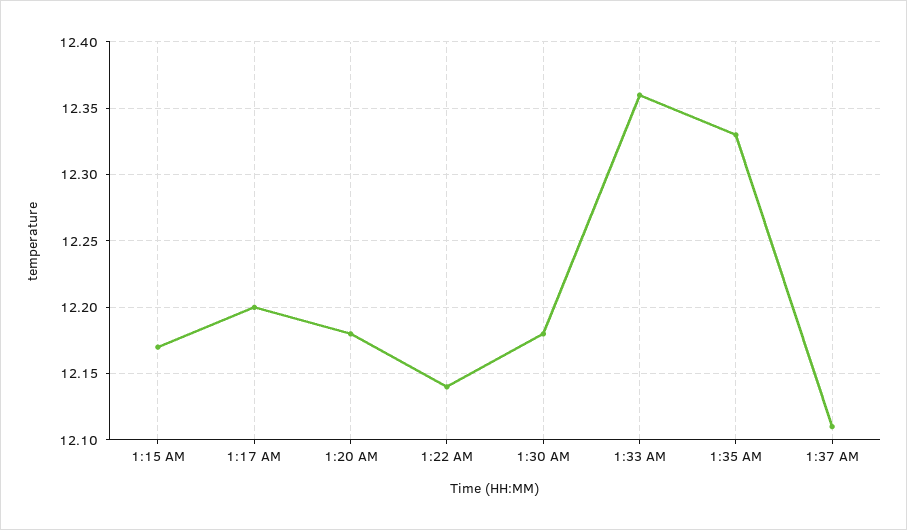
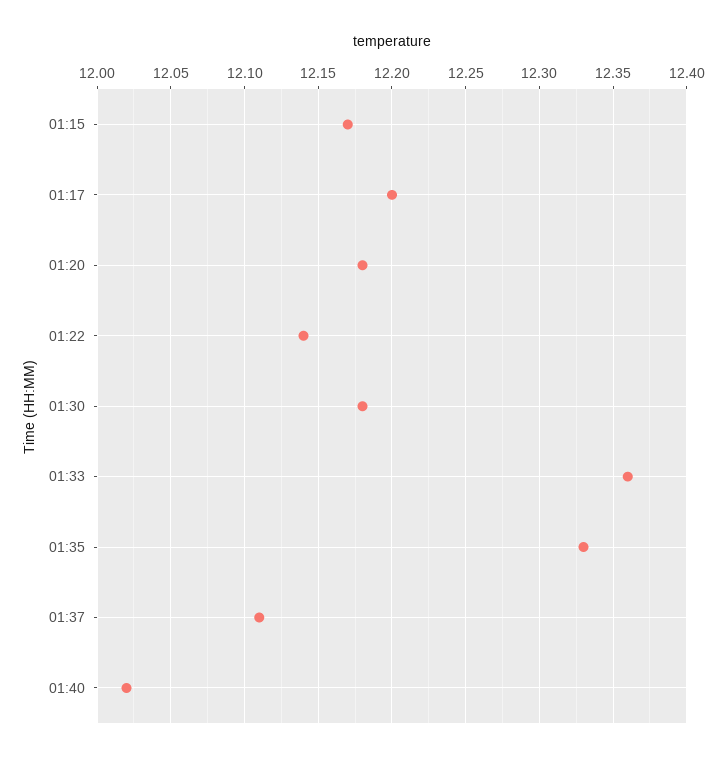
01:40: none -> 12.02

